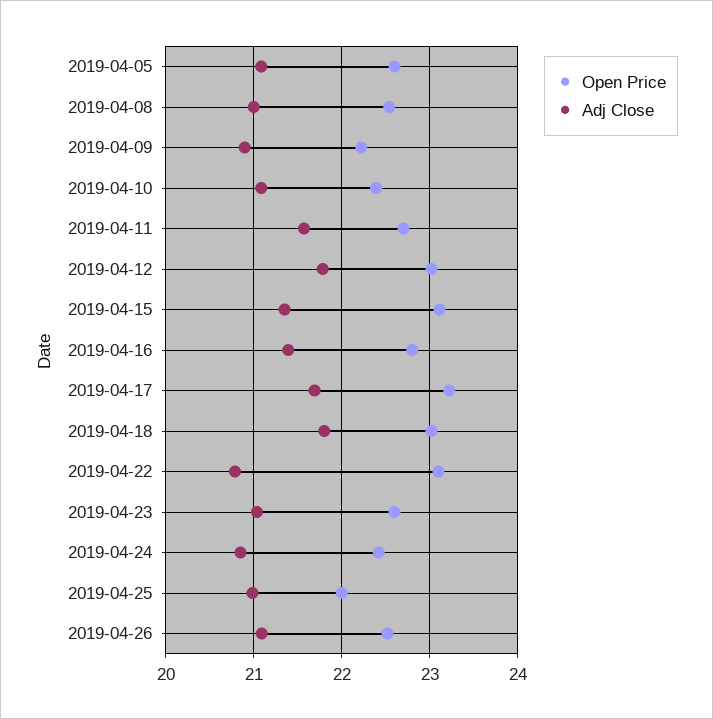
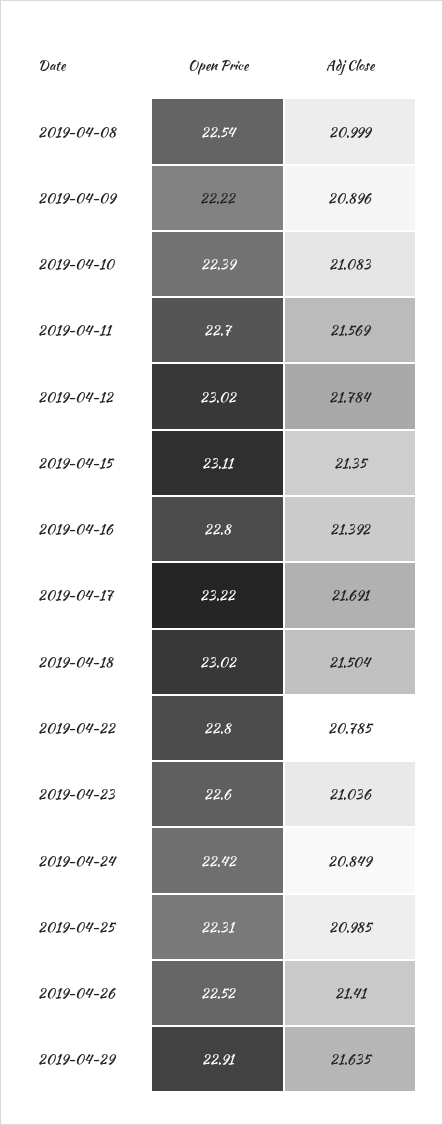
Open Price, 2019-04-05: 22.6 -> none
Adj Close, 2019-04-05: 21.1 -> none
Adj Close, 2019-04-18: 21.8 -> 21.504
Open Price, 2019-04-22: 23.1 -> 22.8
Open Price, 2019-04-25: 22 -> 22.31
Adj Close, 2019-04-26: 21.1 -> 21.41
Open Price, 2019-04-29: none -> 22.91
Adj Close, 2019-04-29: none -> 21.635

